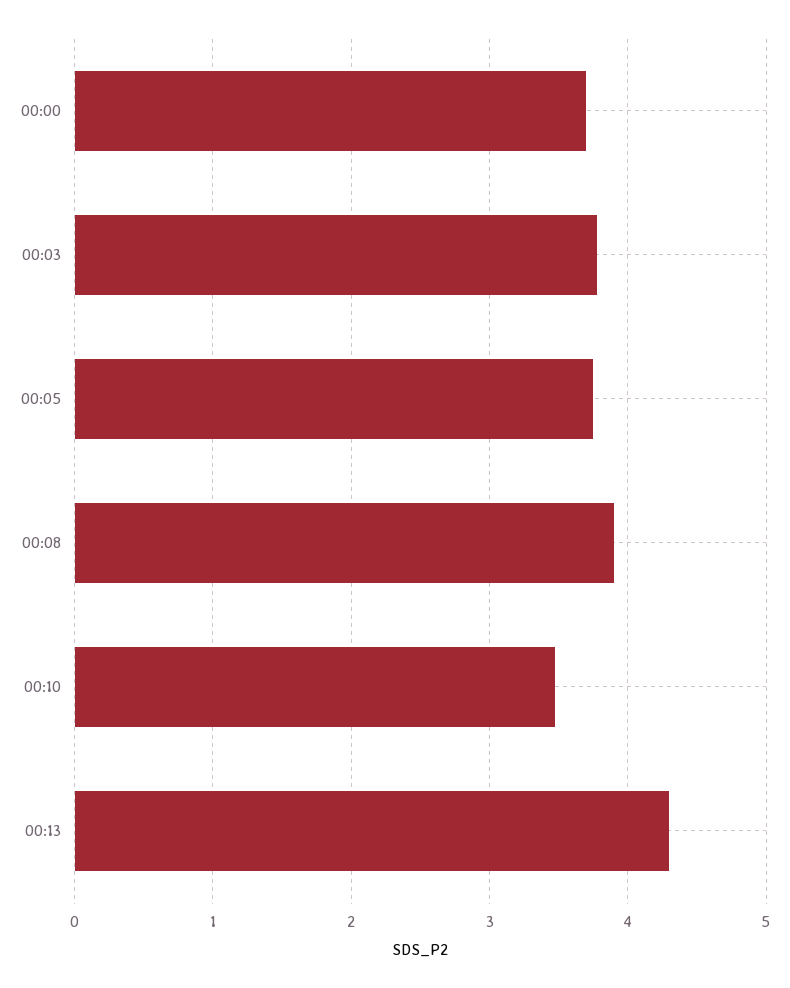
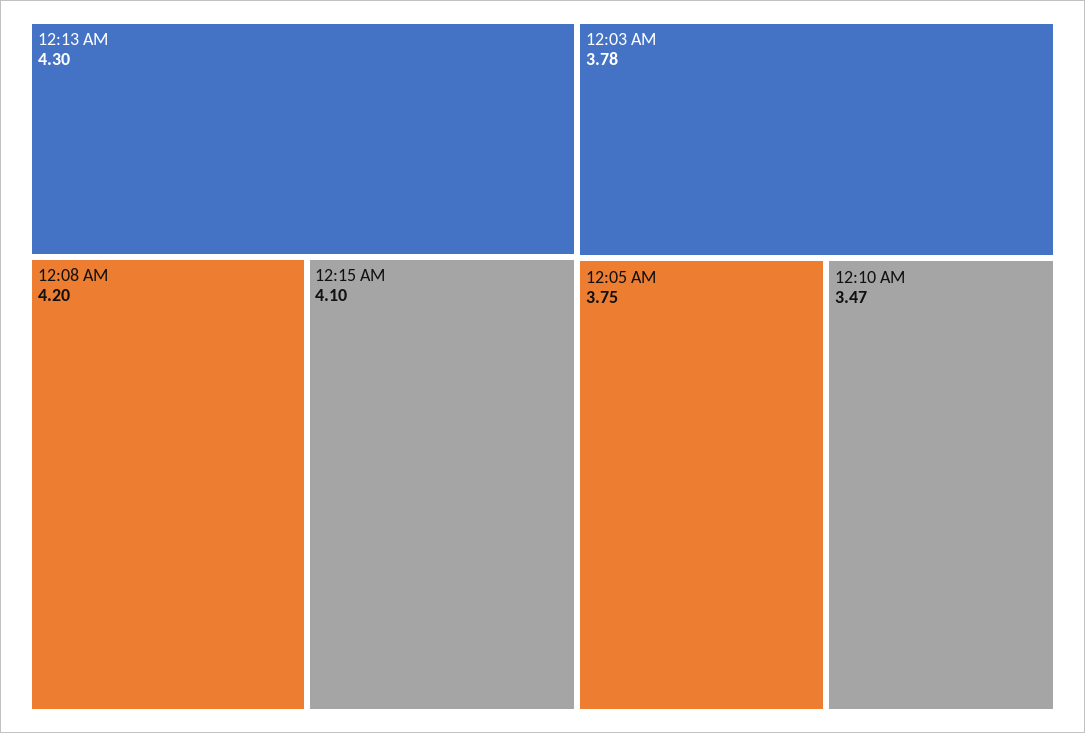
00:00: 3.7 -> none
00:08: 3.9 -> 4.2
12:15 AM: none -> 4.1

